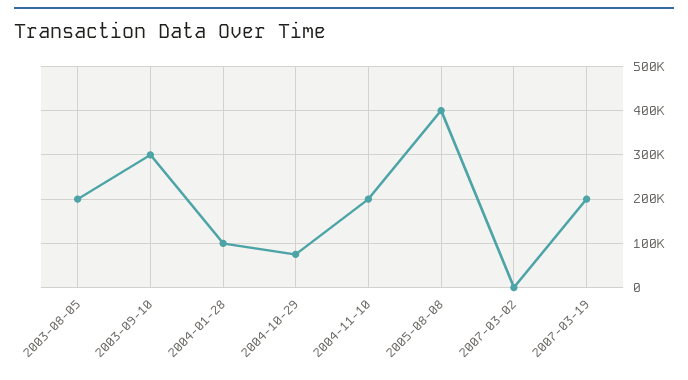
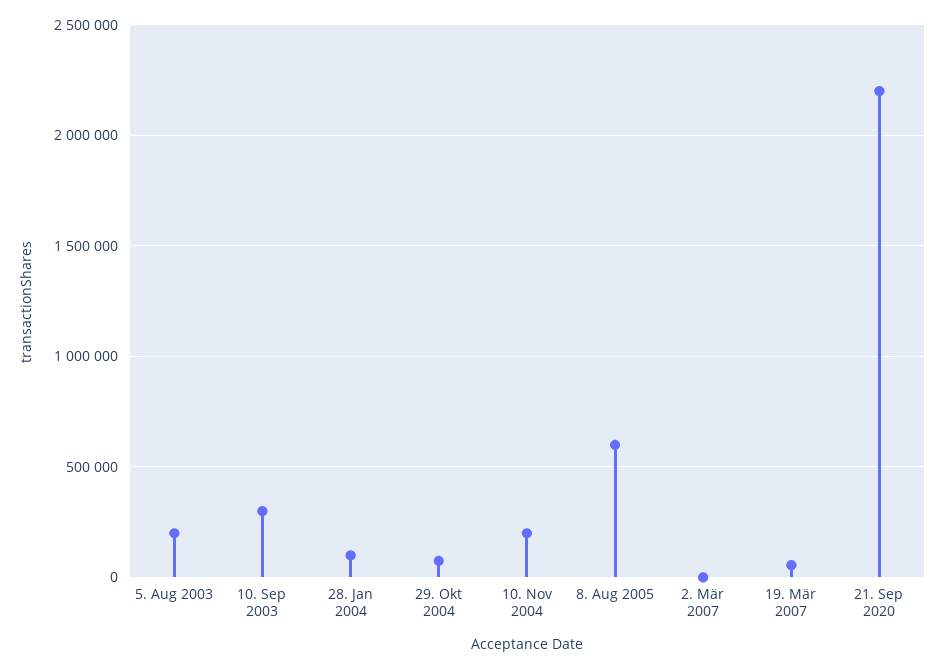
2005-08-08: 400000 -> 600000
2007-03-19: 200000 -> 50000
21. Sep 2020: none -> 2200000

